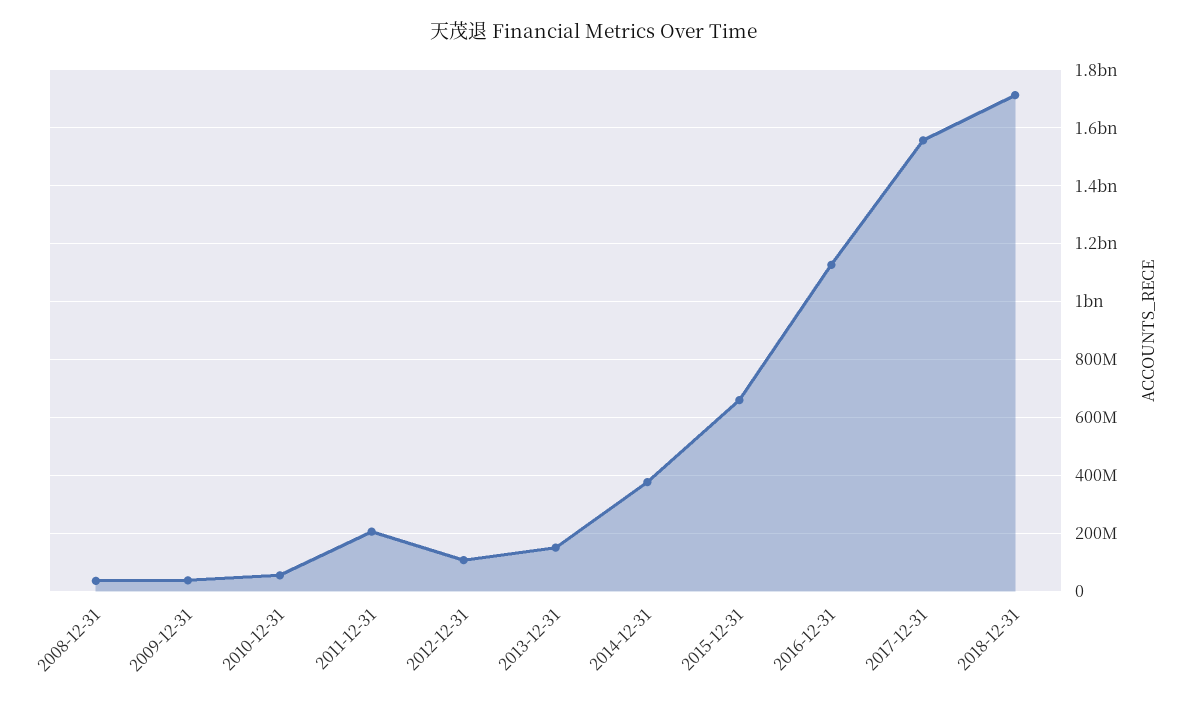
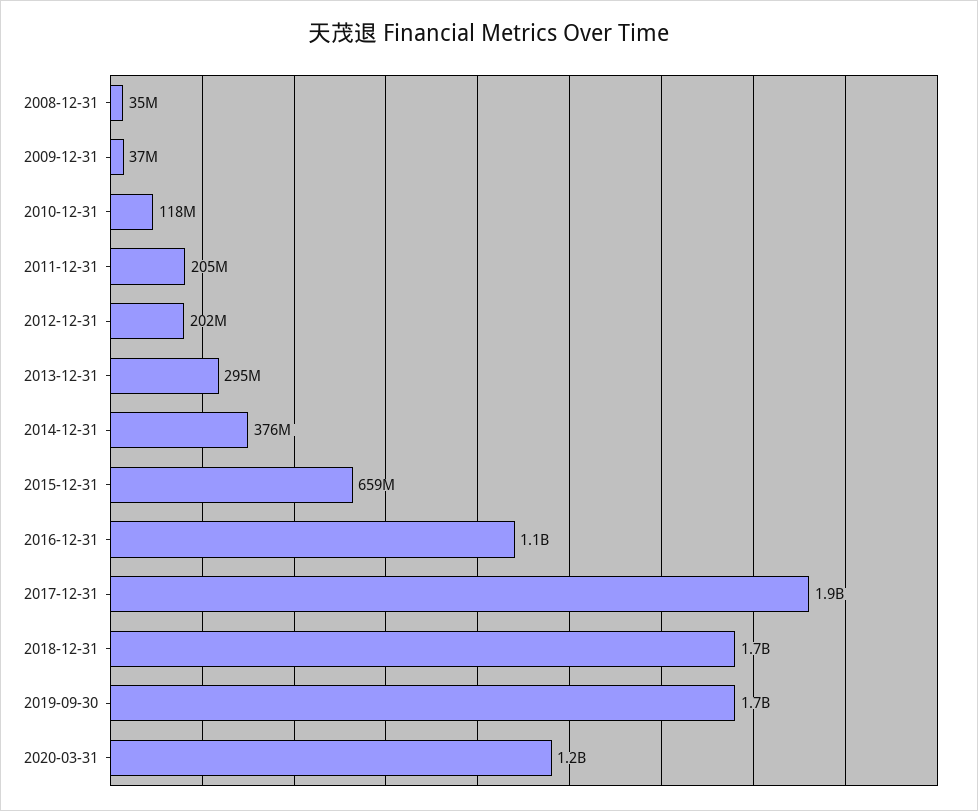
2010-12-31: 50000000 -> 118000000
2012-12-31: 100000000 -> 202000000
2013-12-31: 150000000 -> 295000000
2017-12-31: 1550000000 -> 1900000000
2019-09-30: none -> 1700000000
2020-03-31: none -> 1200000000

